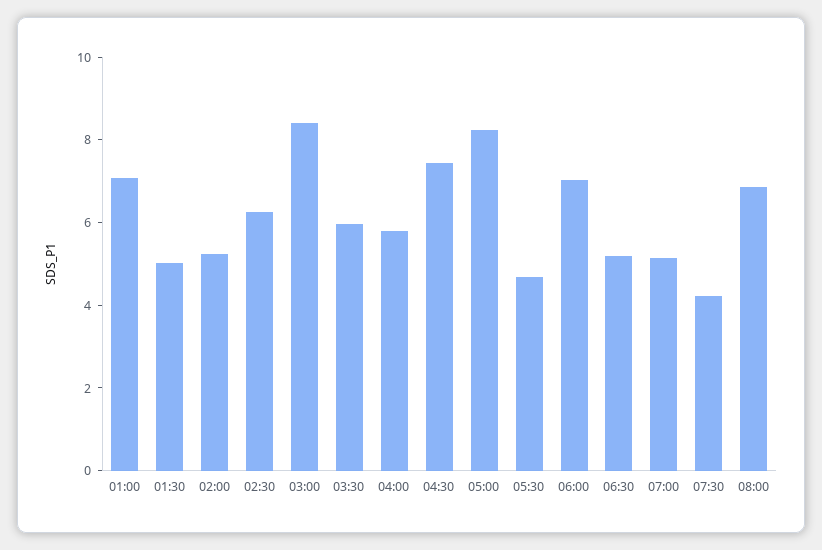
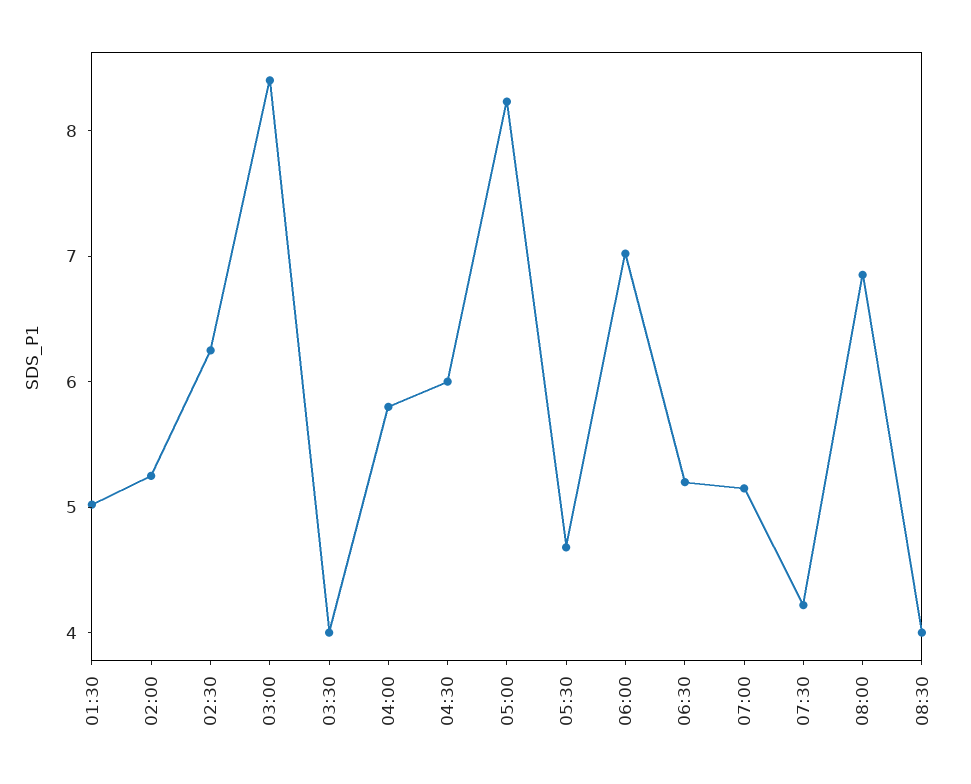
01:00: 7 -> none
03:30: 6 -> 4
04:30: 7.5 -> 6
08:30: none -> 4

